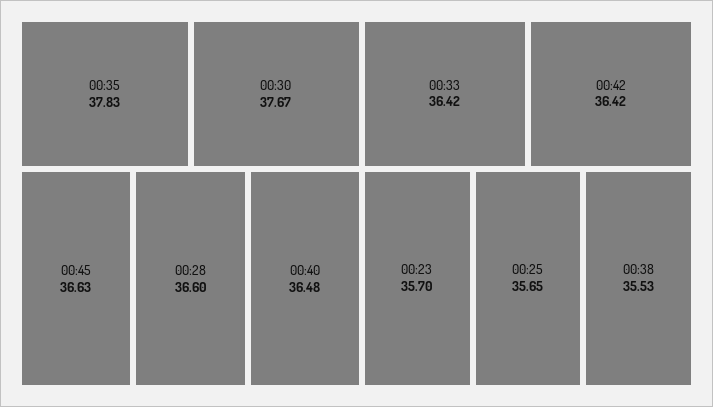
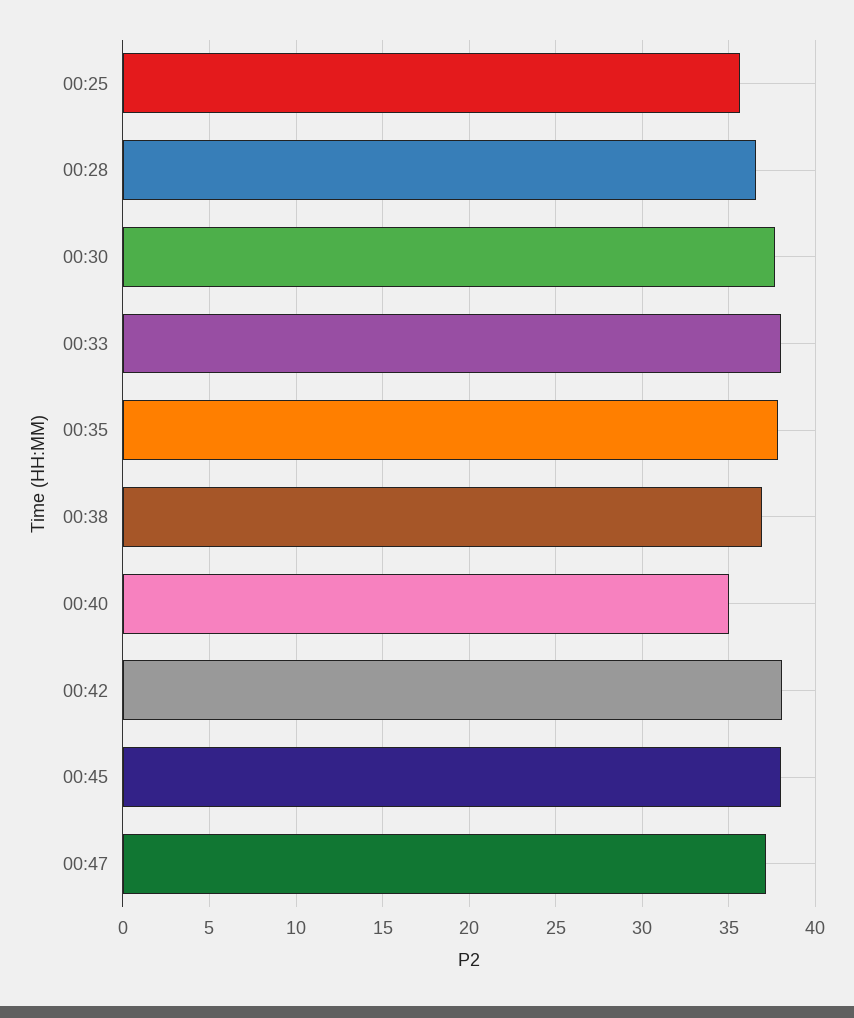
00:45: 36.63 -> 38
00:40: 36.48 -> 35
00:33: 36.42 -> 38
00:42: 36.42 -> 38
00:23: 35.7 -> none
00:38: 35.53 -> 37
00:47: none -> 37

